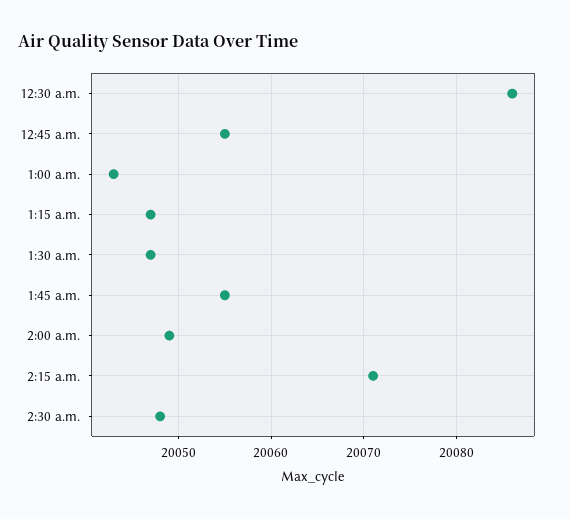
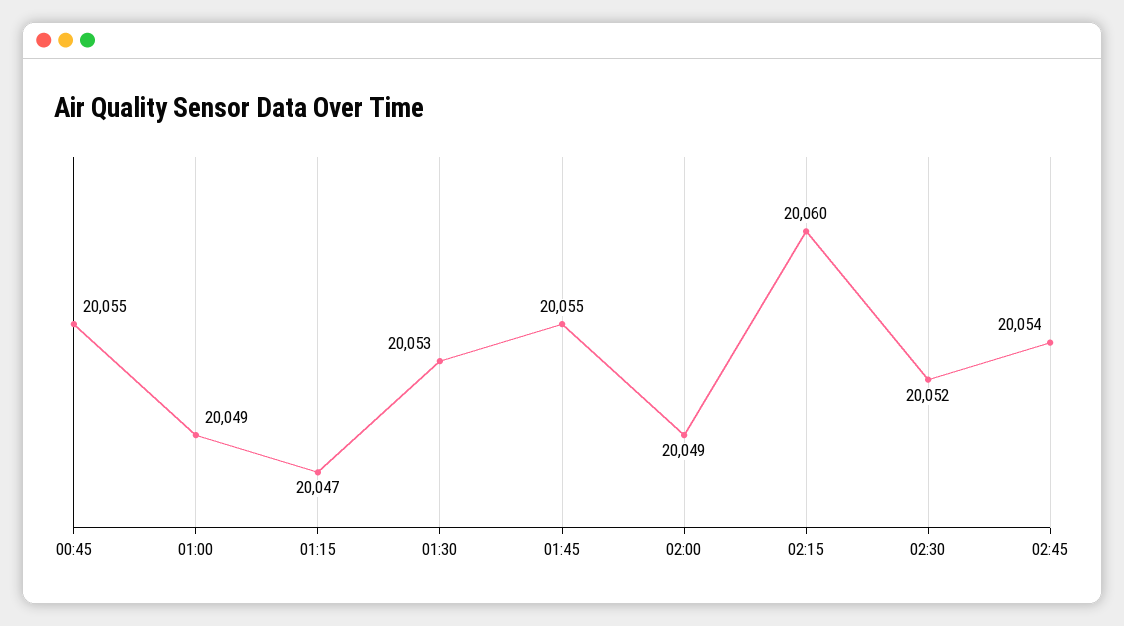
12:30 a.m.: 20086 -> none
1:00 a.m.: 20043 -> 20049
1:30 a.m.: 20047 -> 20053
2:15 a.m.: 20071 -> 20060
2:30 a.m.: 20048 -> 20052
02:45: none -> 20054

